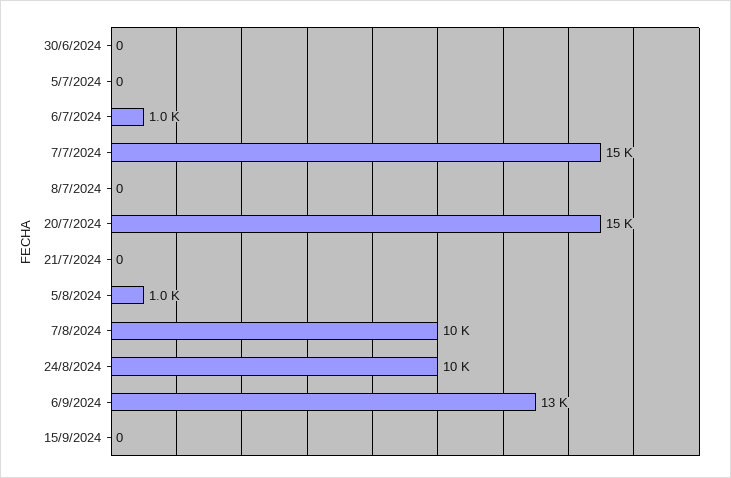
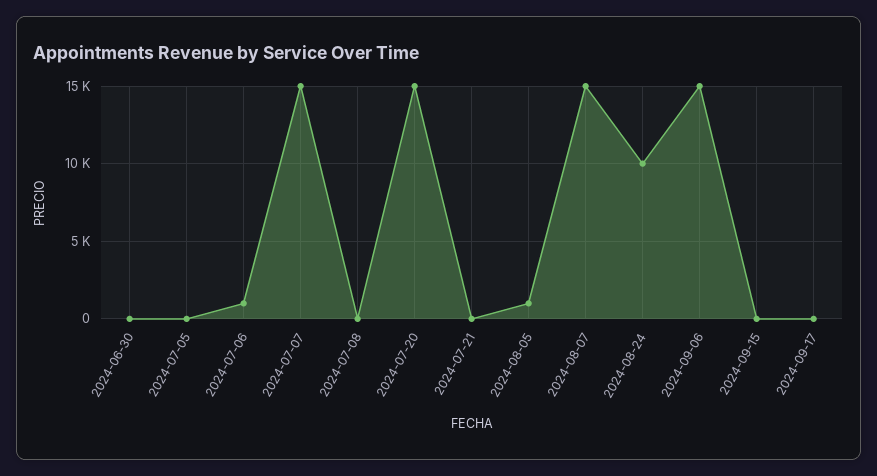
7/8/2024: 10000 -> 15000
6/9/2024: 13000 -> 15000
2024-09-17: none -> 0

